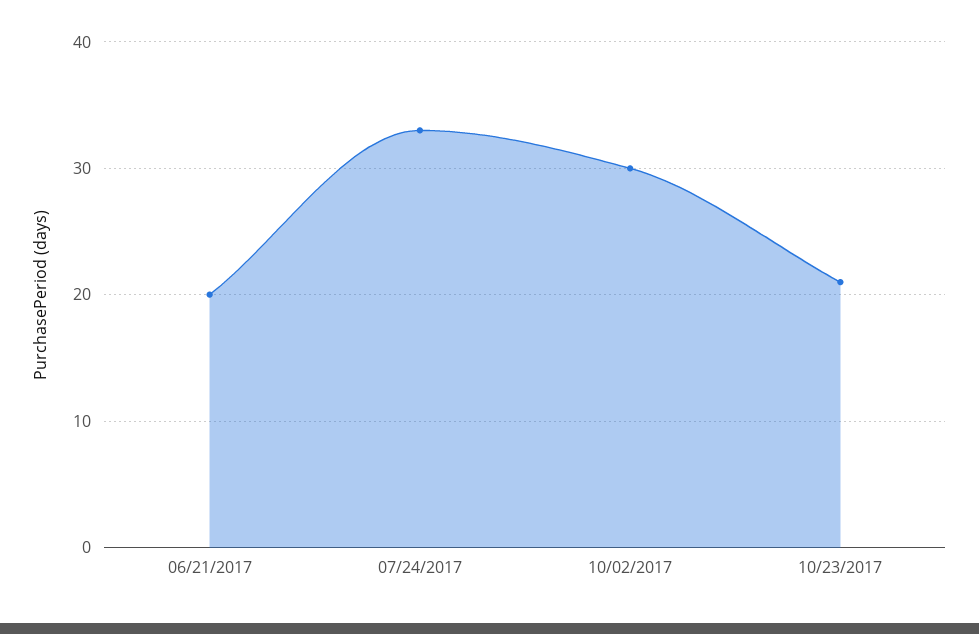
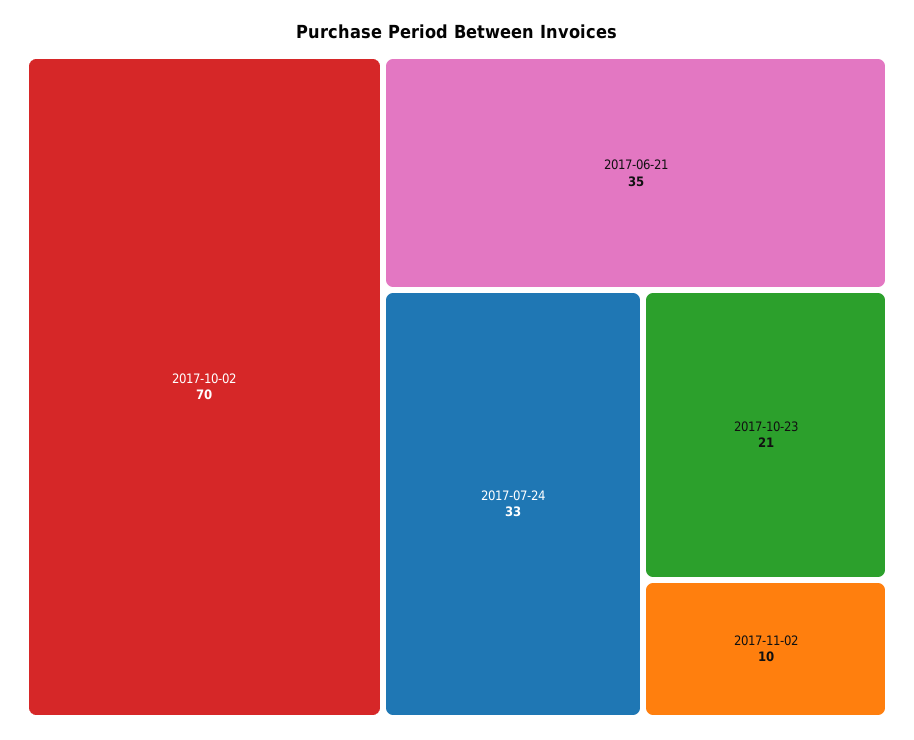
06/21/2017: 20 -> 35
10/02/2017: 30 -> 70
2017-11-02: none -> 10

